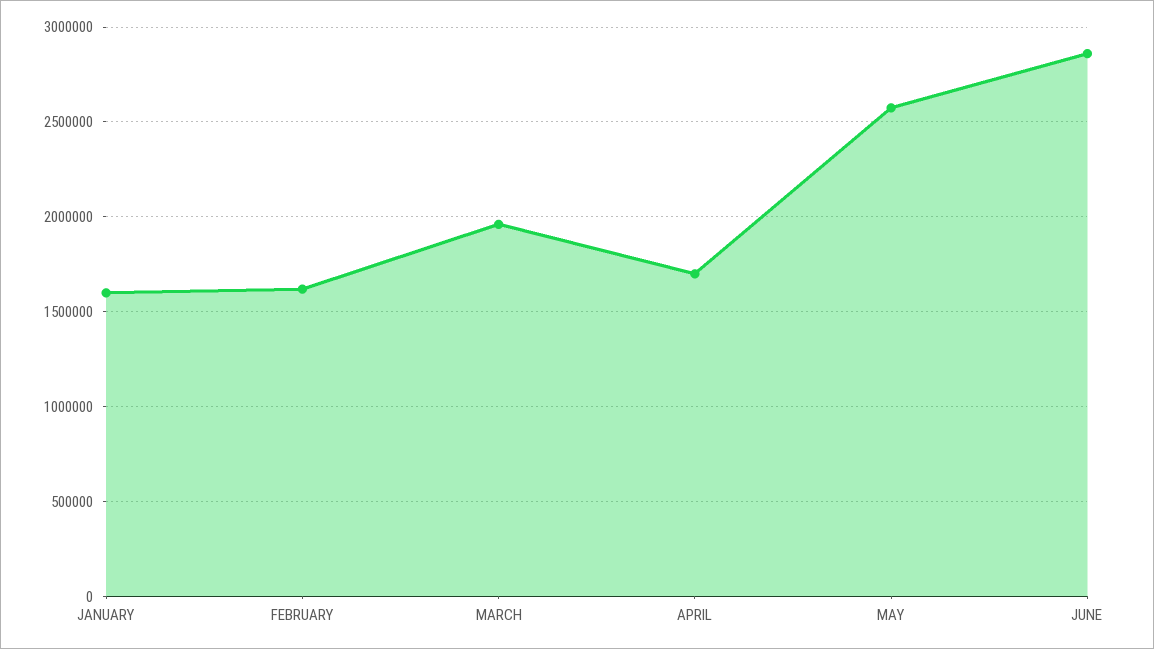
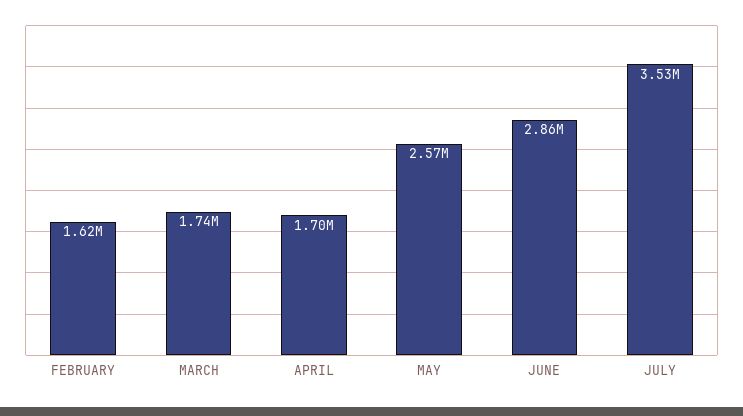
JANUARY: 1600000 -> none
MARCH: 1950000 -> 1740000
JULY: none -> 3530000

